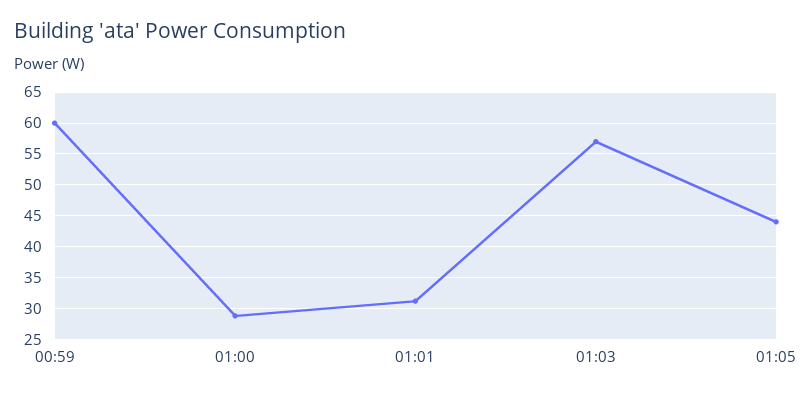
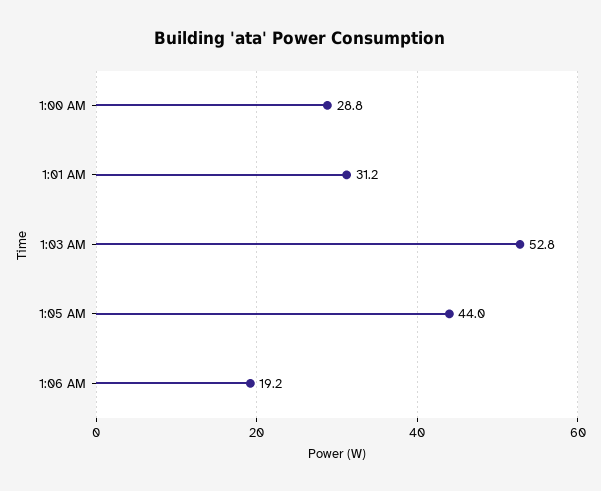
00:59: 60 -> none
01:03: 57 -> 52.8
1:06 AM: none -> 19.2

